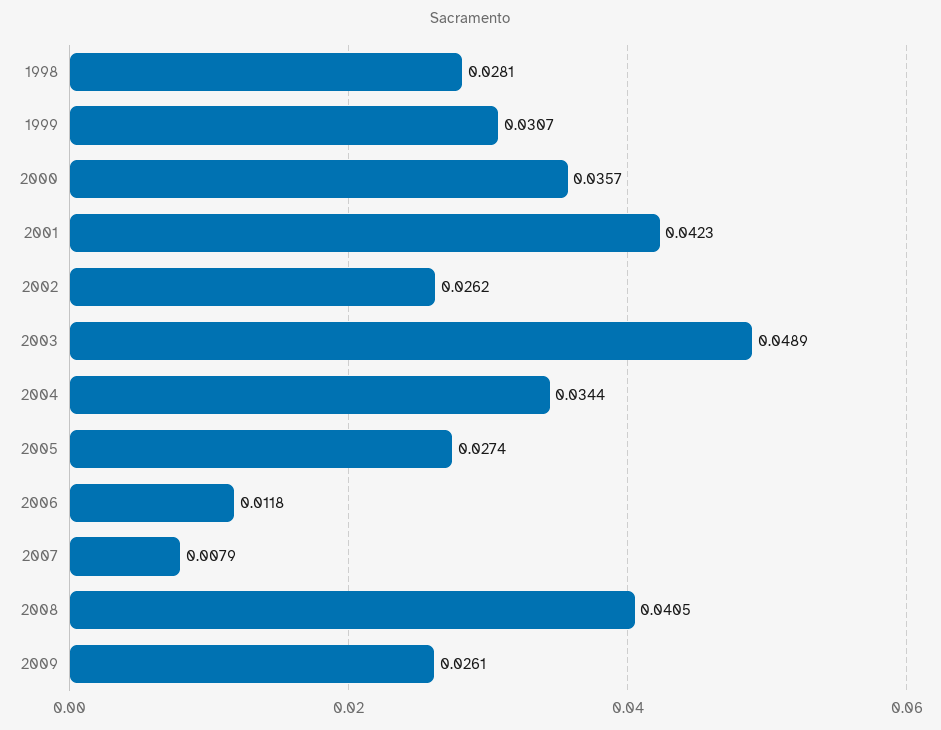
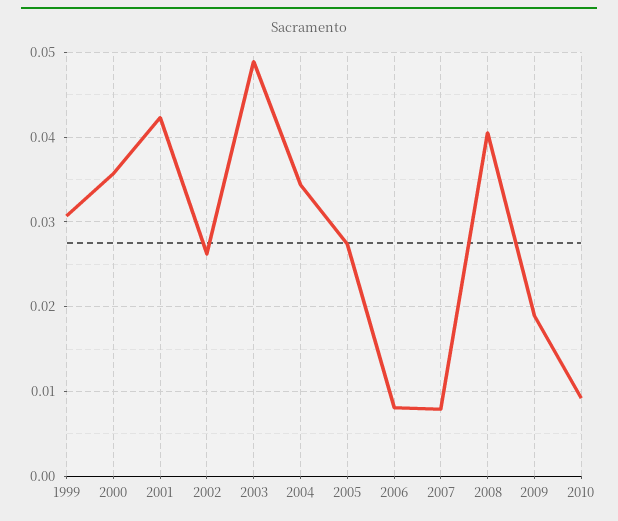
1998: 0.0281 -> none
2006: 0.0118 -> 0.008
2009: 0.0261 -> 0.019
2010: none -> 0.009

